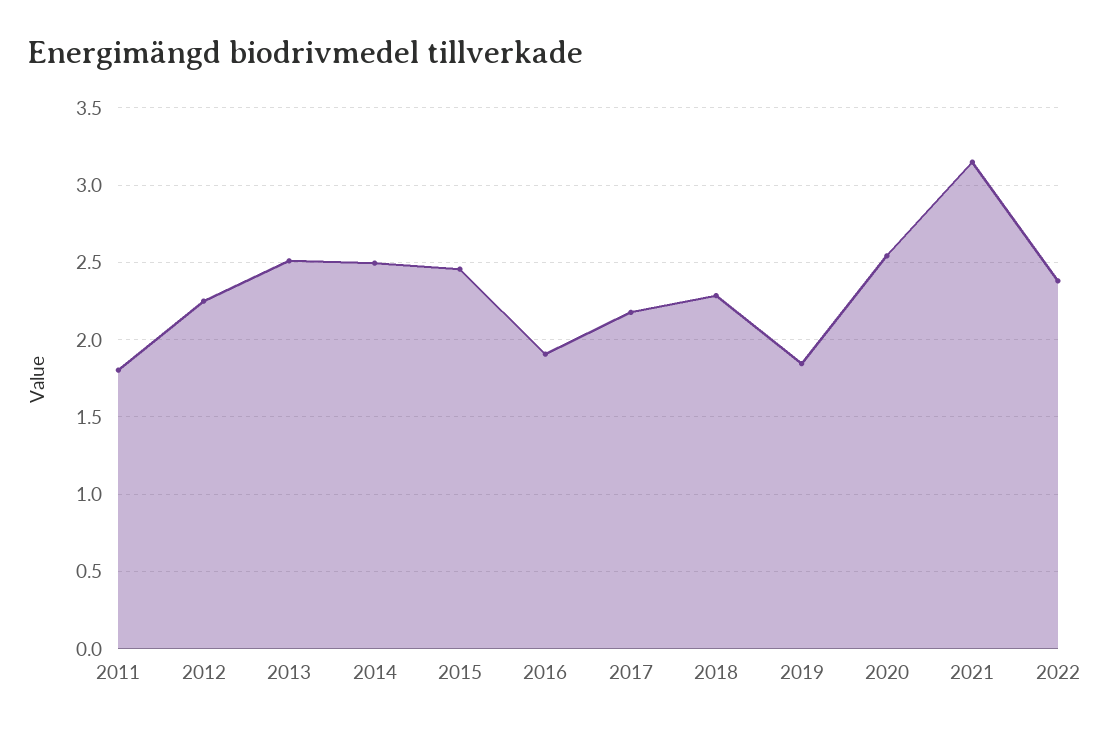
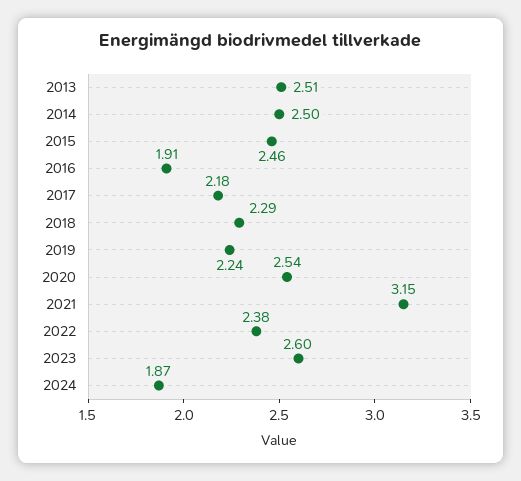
2011: 1.8 -> none
2012: 2.25 -> none
2019: 1.85 -> 2.24
2023: none -> 2.6
2024: none -> 1.87

